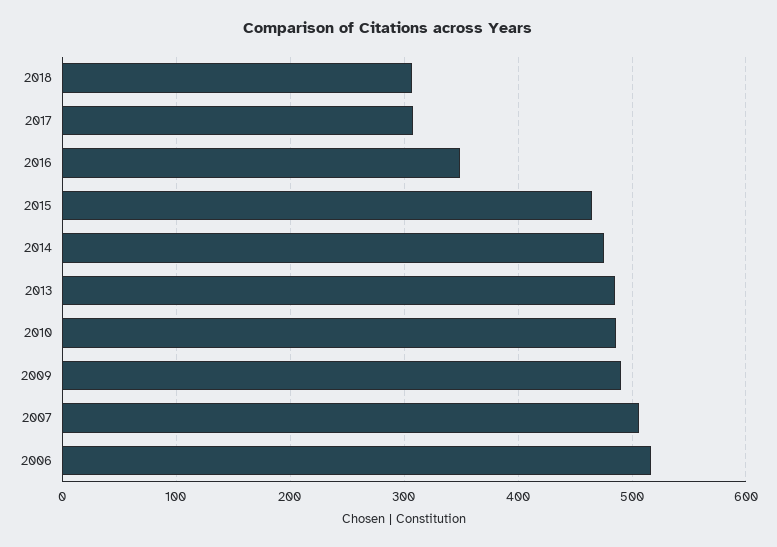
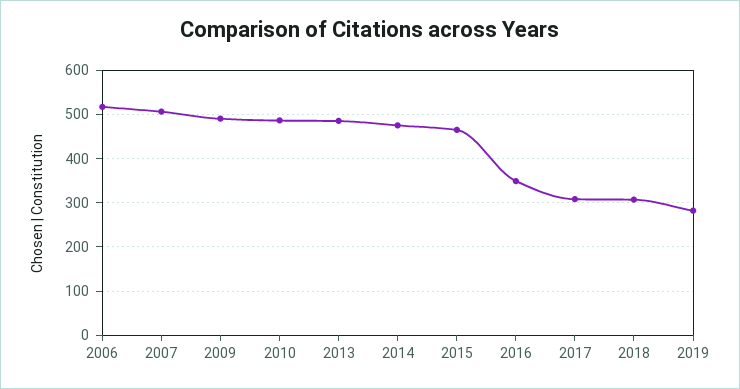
2019: none -> 280

